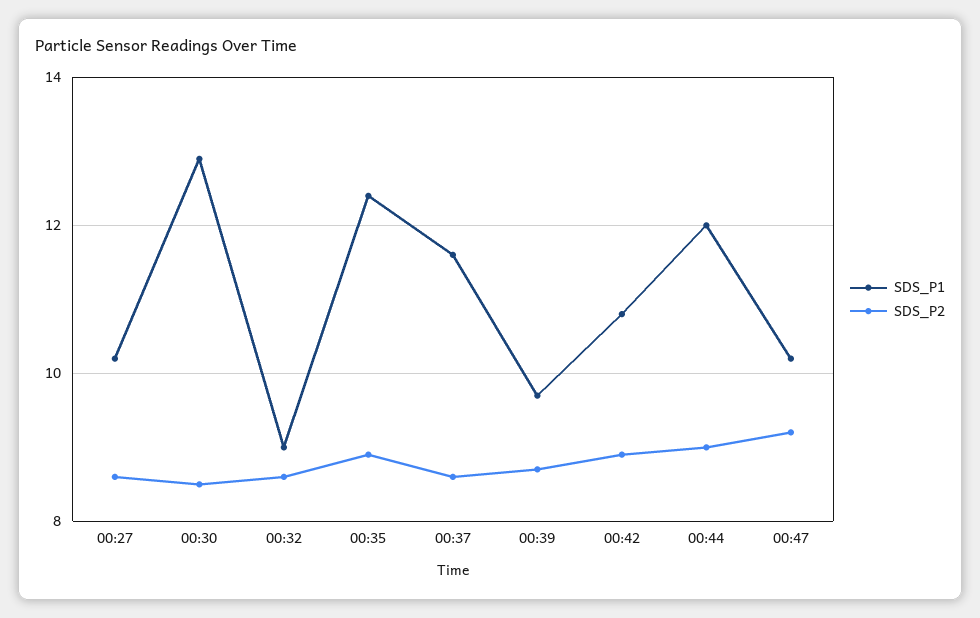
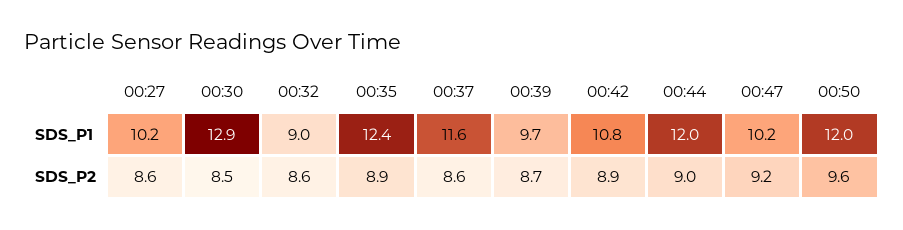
SDS_P1, 00:50: none -> 12
SDS_P2, 00:50: none -> 9.6

